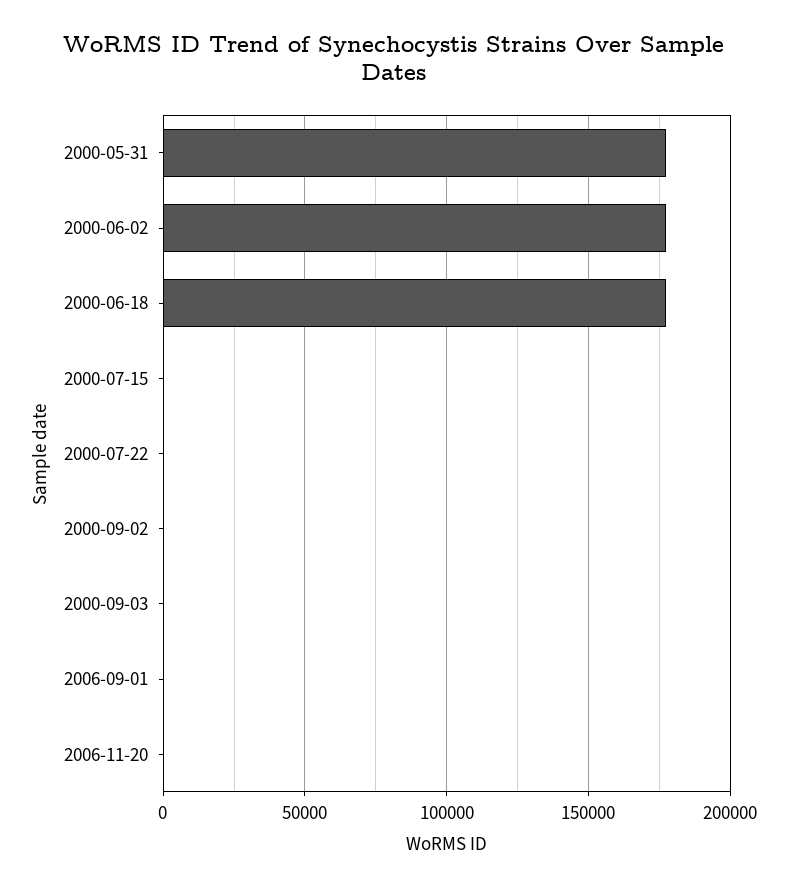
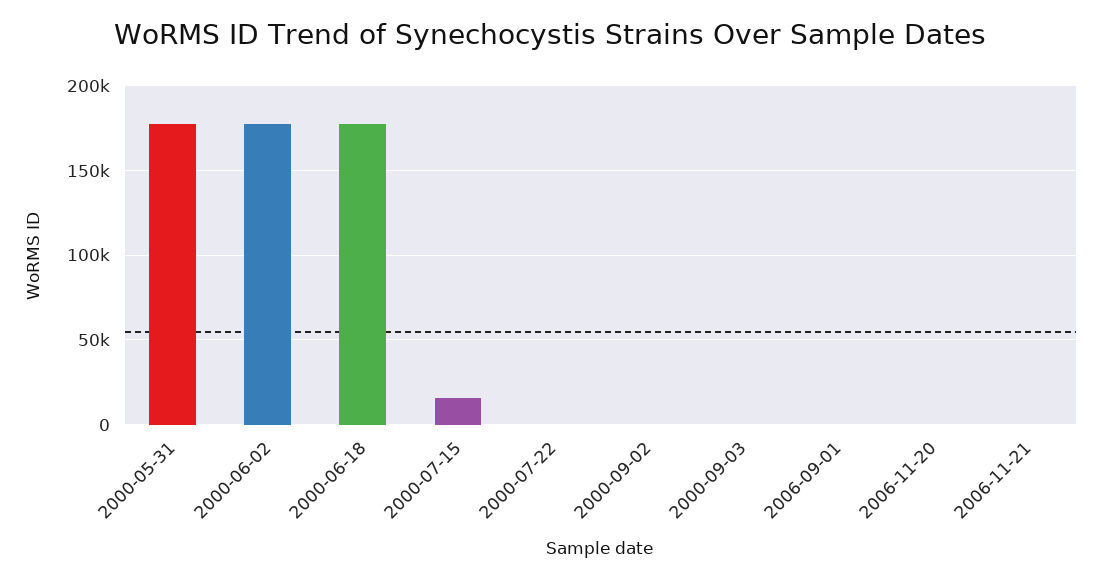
2000-07-15: 0 -> 15000
2006-11-21: none -> 0

